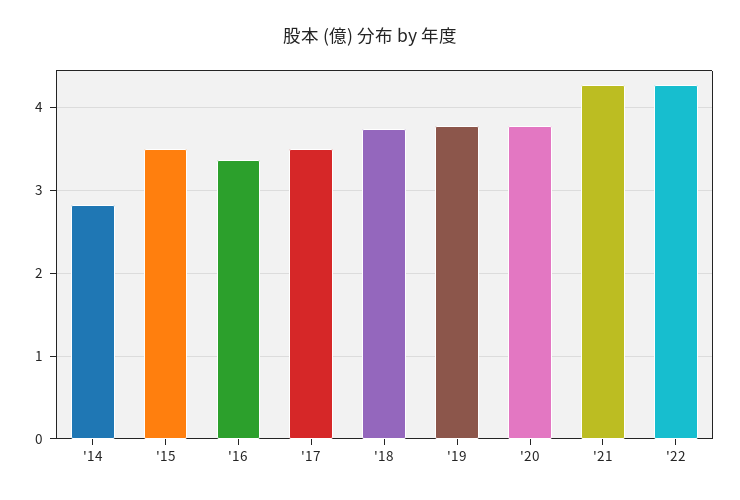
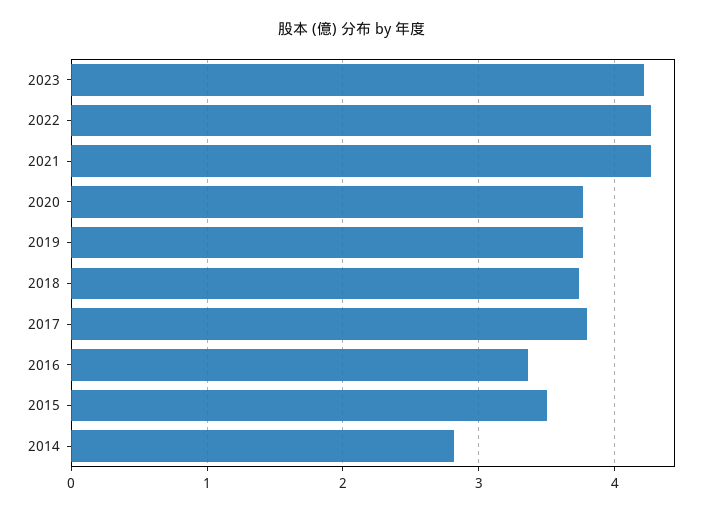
'17: 3.5 -> 3.8
2023: none -> 4.2

